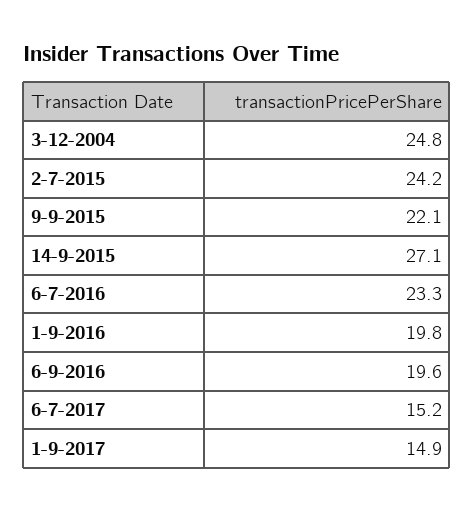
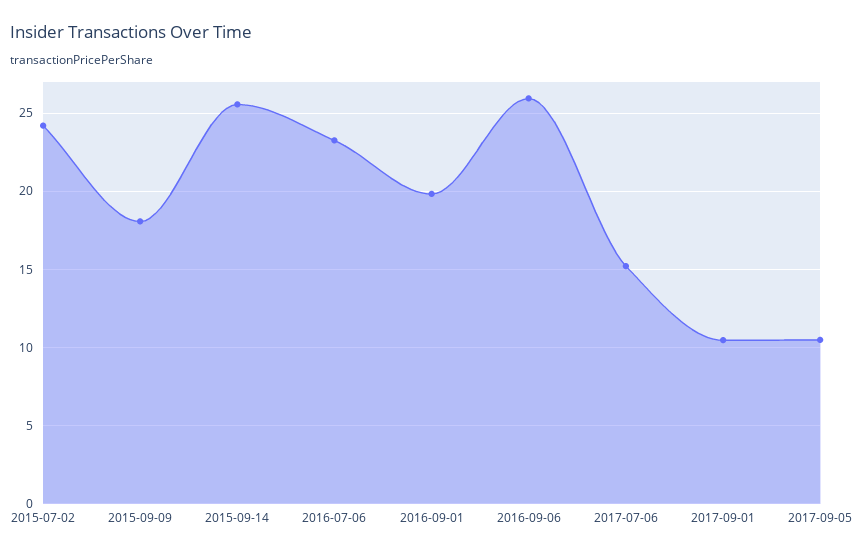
3-12-2004: 24.8 -> none
9-9-2015: 22.1 -> 18
14-9-2015: 27.1 -> 25.5
6-9-2016: 19.6 -> 26
1-9-2017: 14.9 -> 10.5
2017-09-05: none -> 10.5

